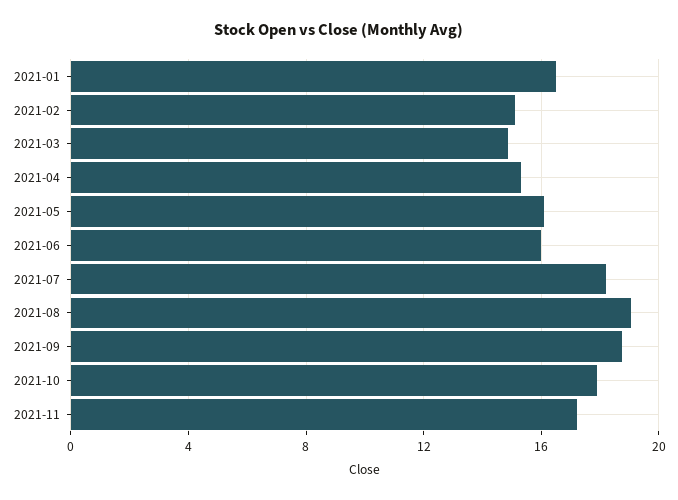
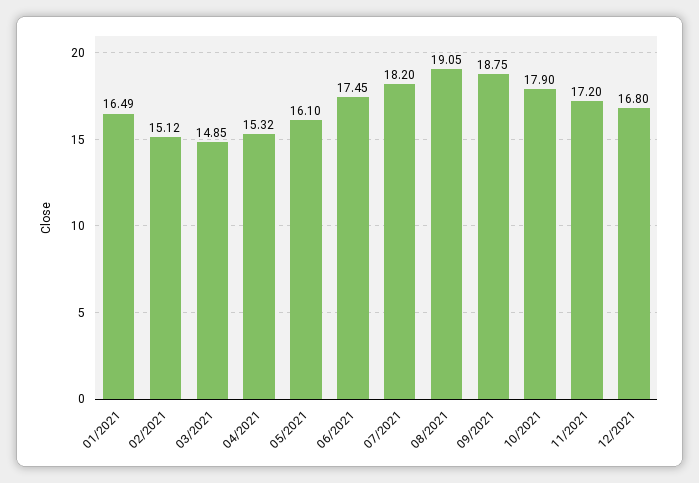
2021-06: 16 -> 17.45
12/2021: none -> 16.8

